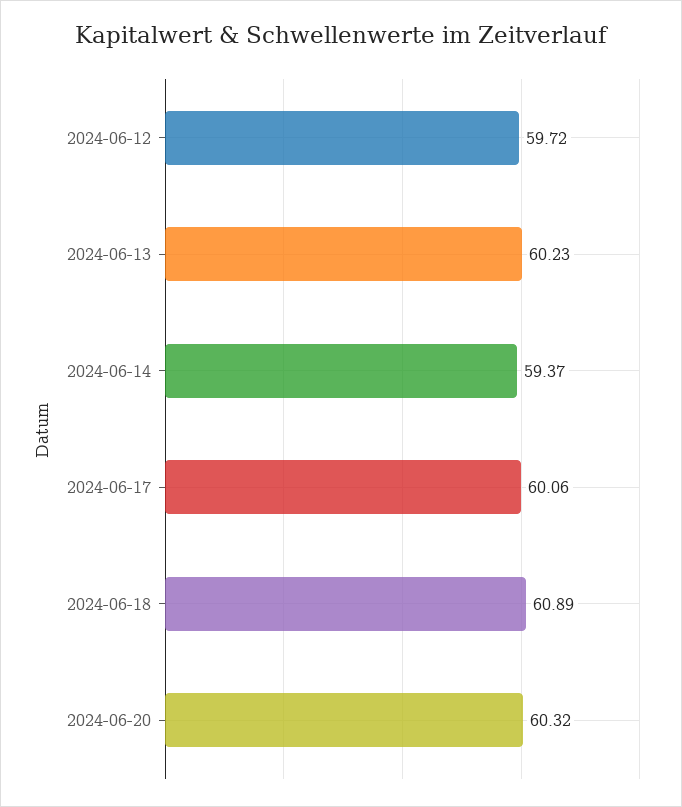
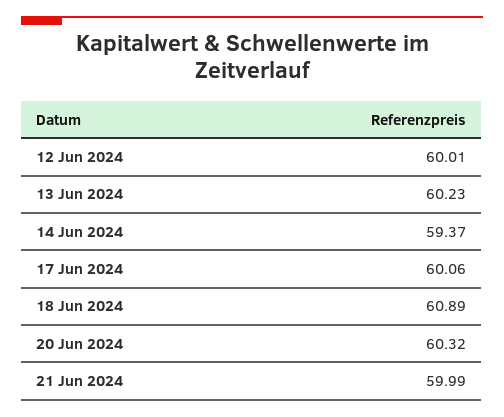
2024-06-12: 59.72 -> 60.01
21 Jun 2024: none -> 59.99

